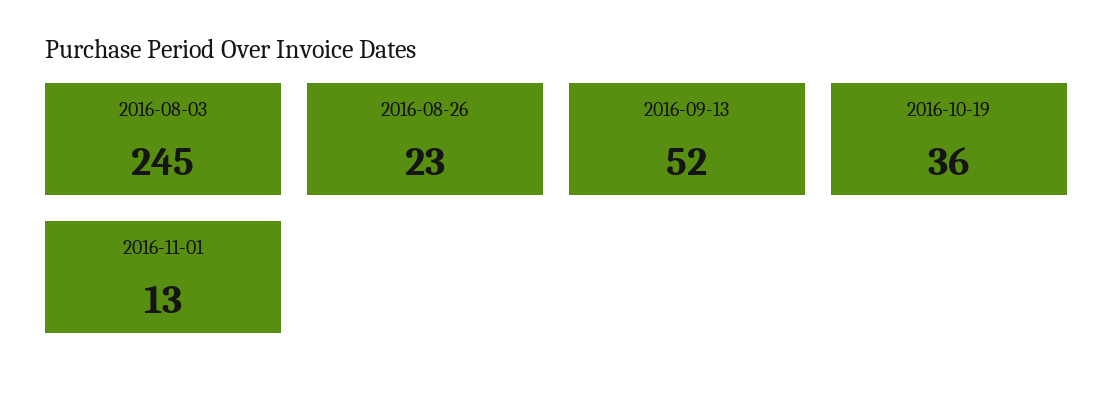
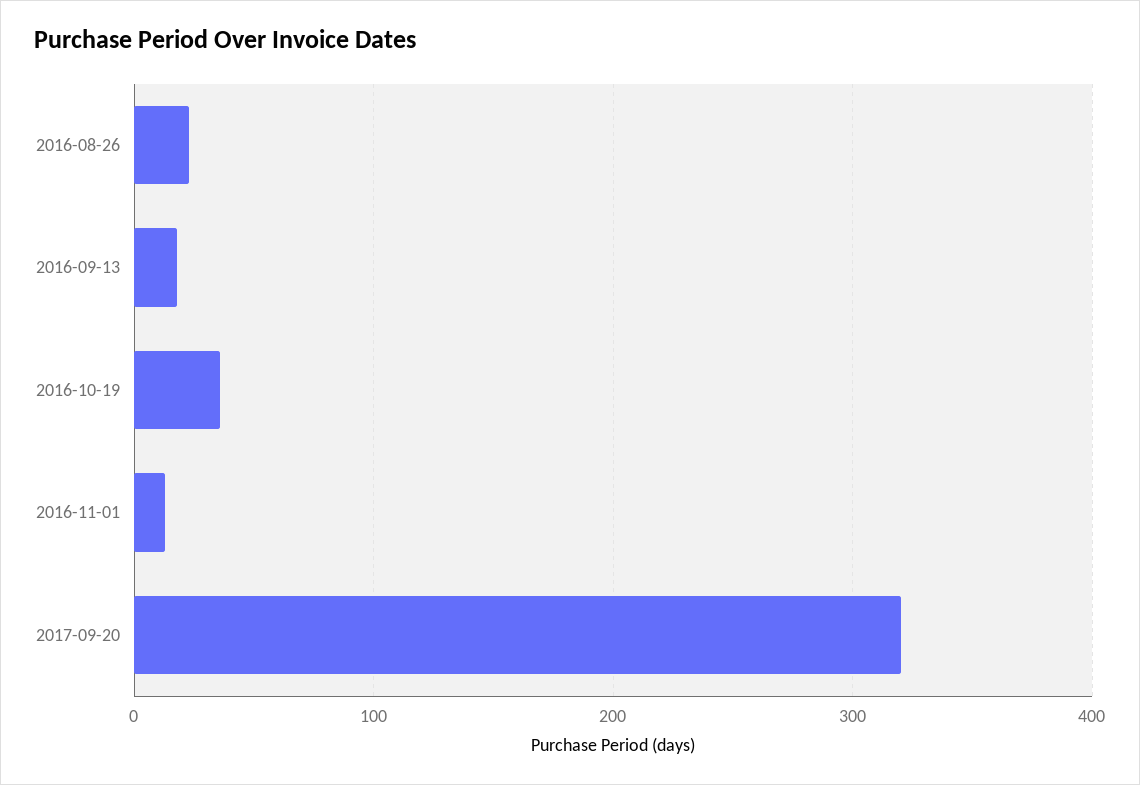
2016-08-03: 245 -> none
2016-09-13: 52 -> 20
2017-09-20: none -> 320

